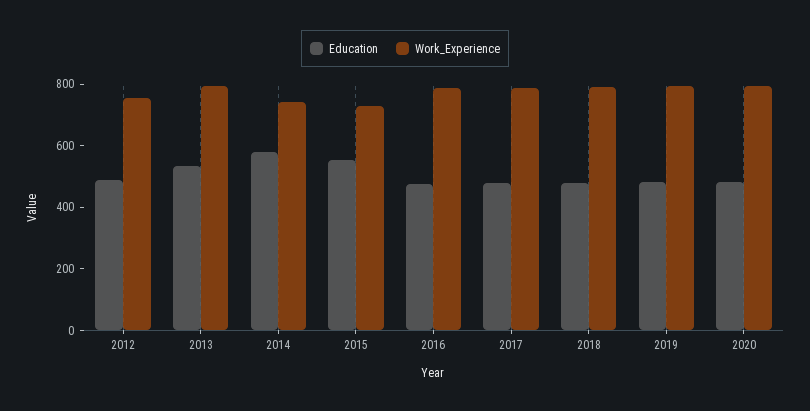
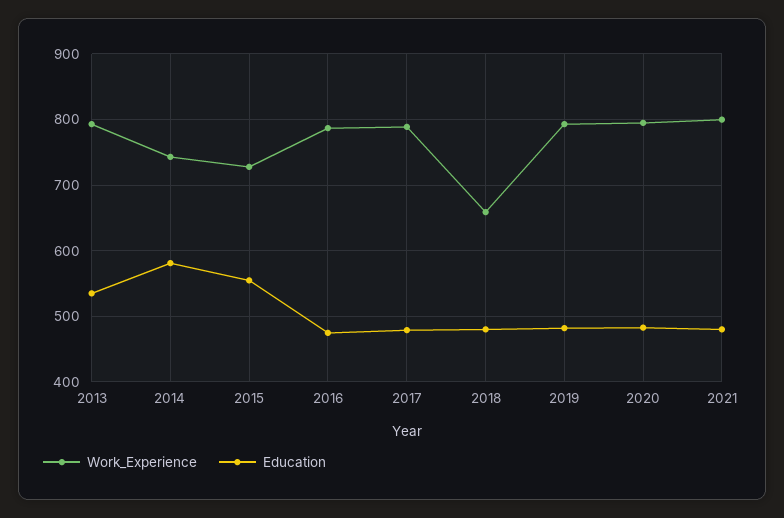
Education, 2012: 500 -> none
Work_Experience, 2012: 750 -> none
Work_Experience, 2018: 800 -> 660
Work_Experience, 2021: none -> 800
Education, 2021: none -> 480

